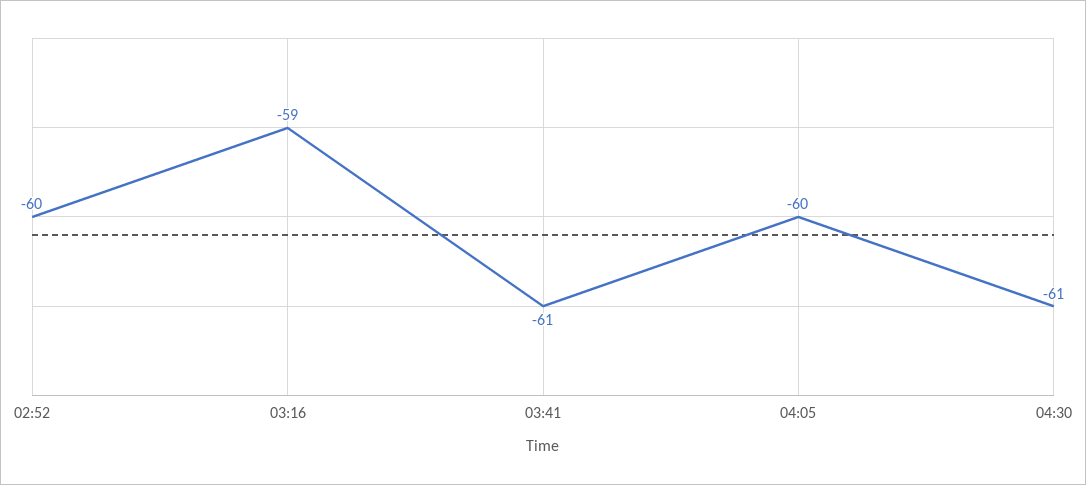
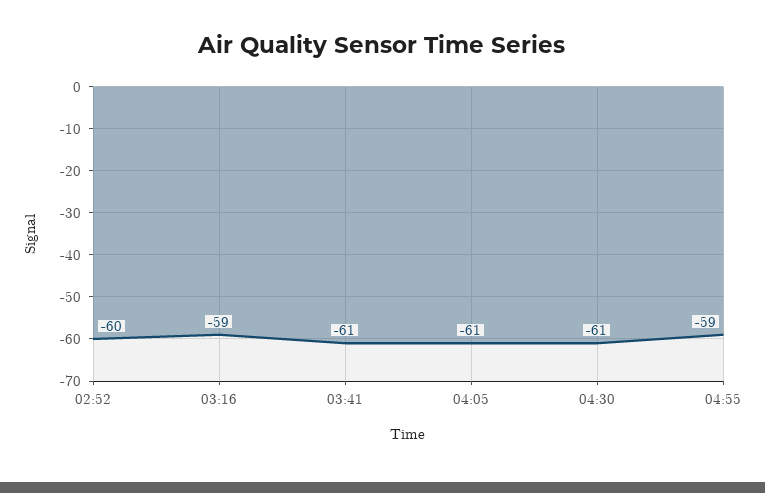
04:05: -60 -> -61
04:55: none -> -59

